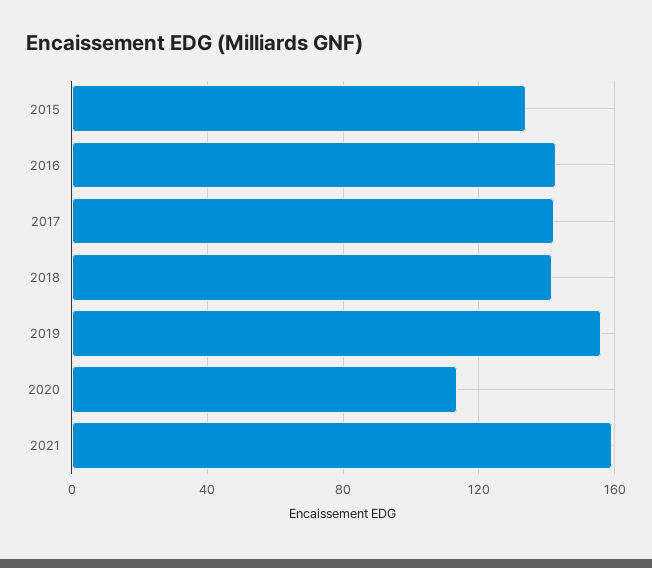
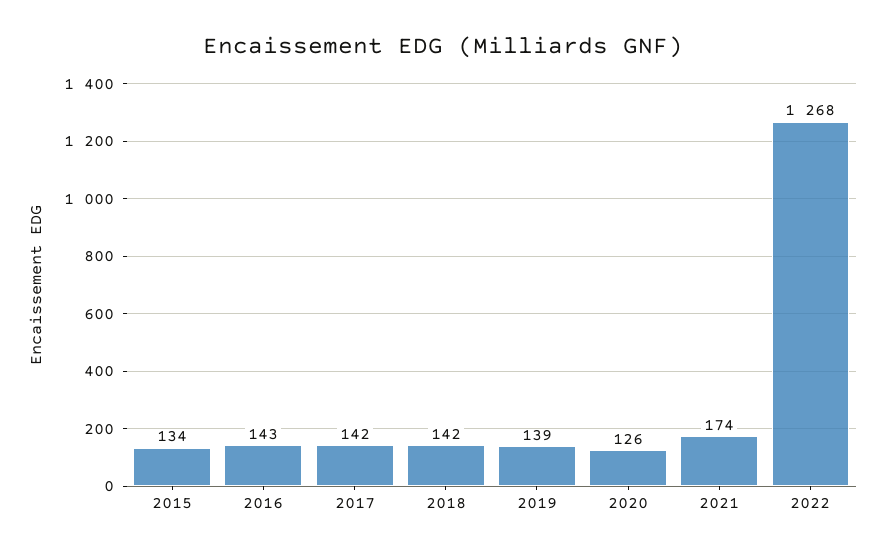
2019: 155 -> 139
2020: 115 -> 126
2021: 160 -> 174
2022: none -> 1268

